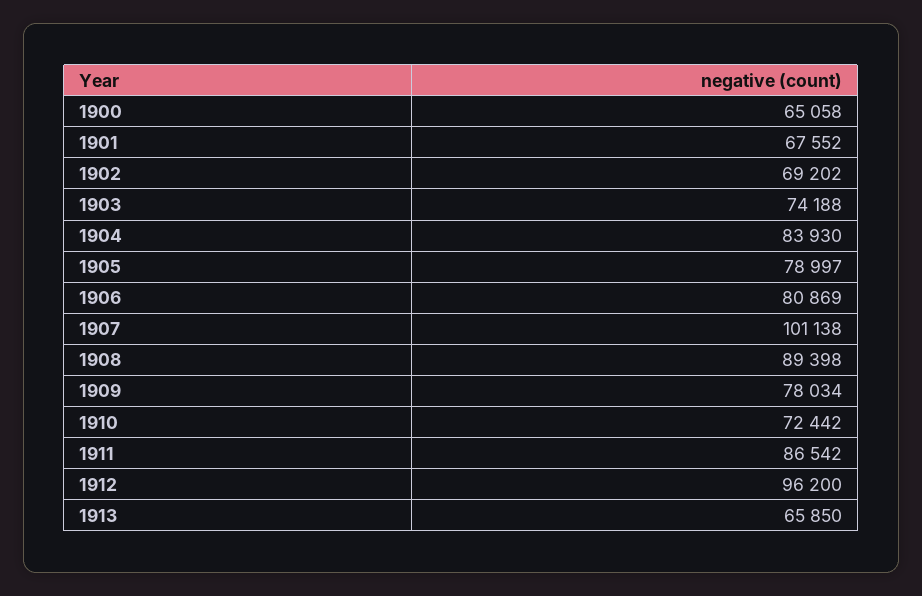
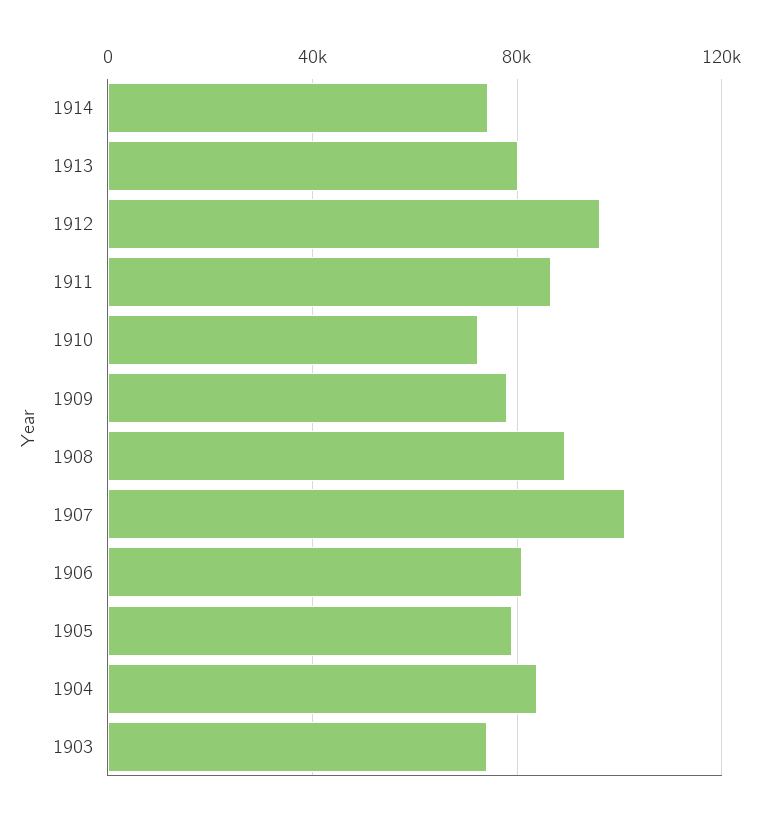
1900: 65058 -> none
1901: 67552 -> none
1902: 69202 -> none
1913: 65850 -> 80000
1914: none -> 75000

